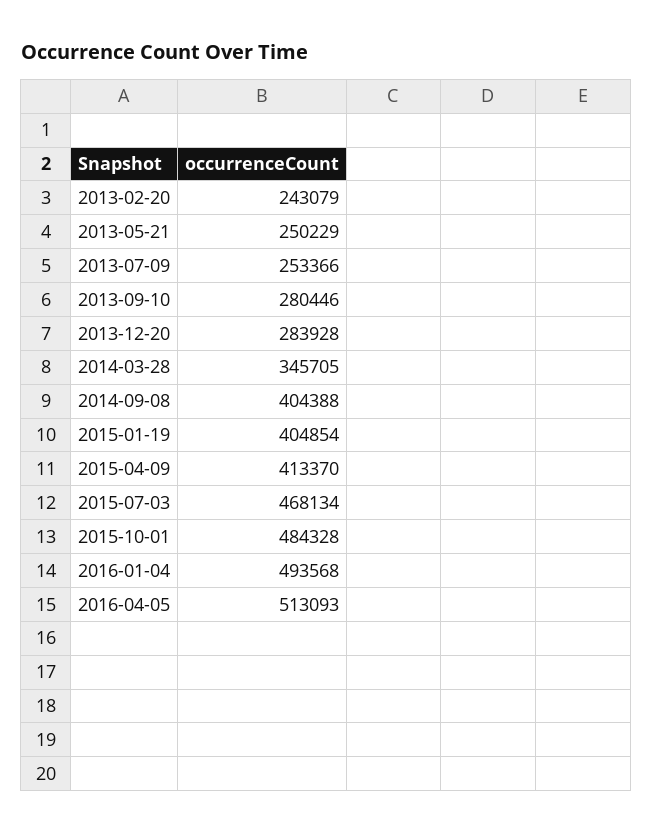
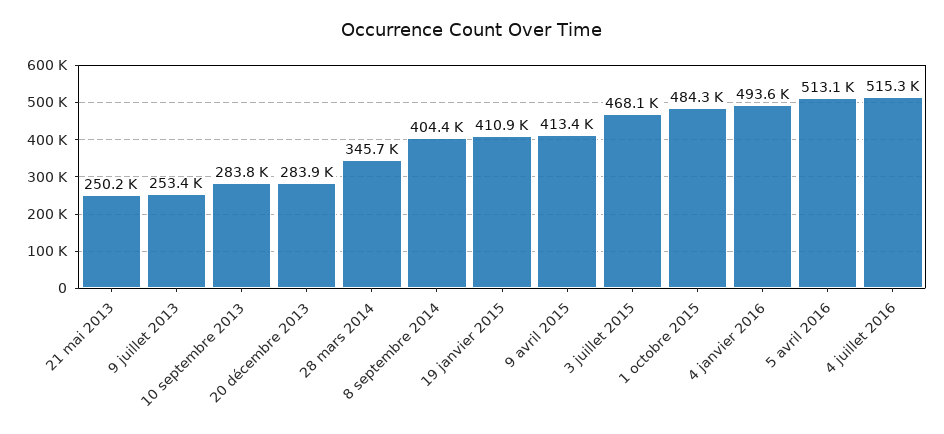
2013-02-20: 243079 -> none
2013-09-10: 280446 -> 283800
2015-01-19: 404854 -> 410900
4 juillet 2016: none -> 515300

